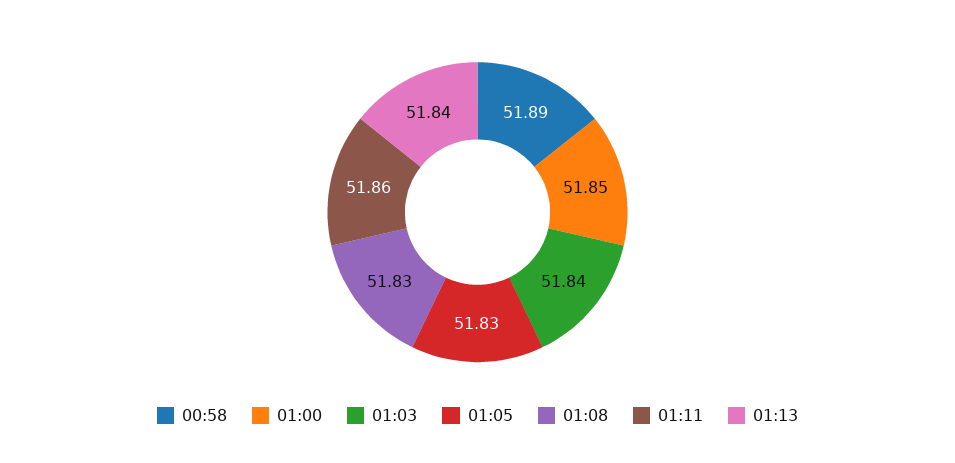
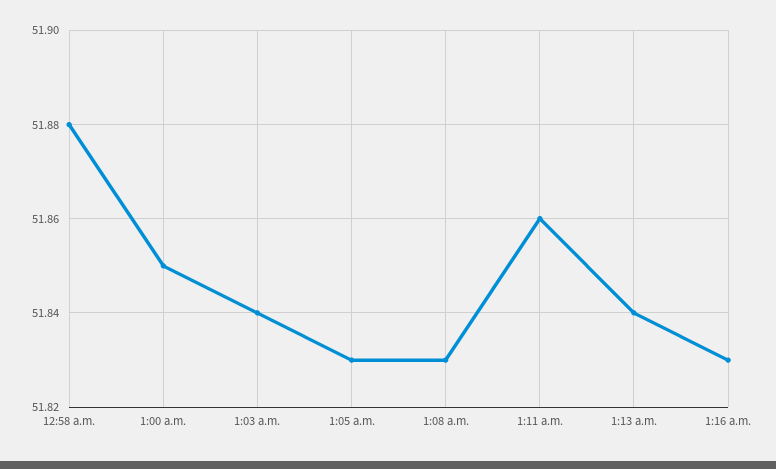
00:58: 51.89 -> 51.88
1:16 a.m.: none -> 51.83

